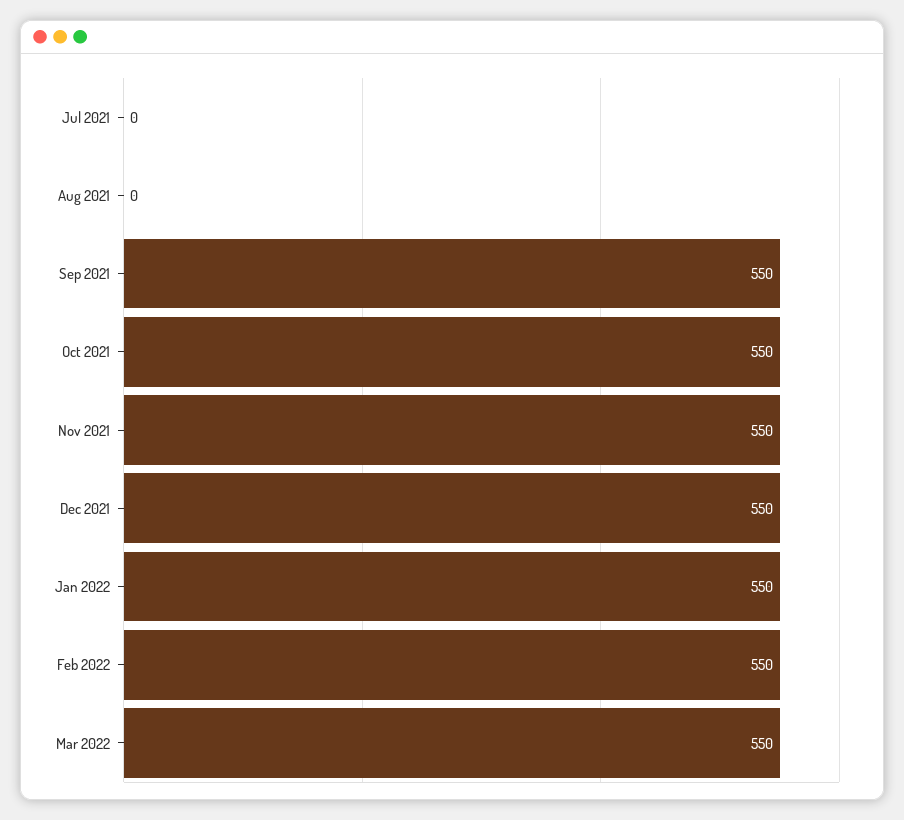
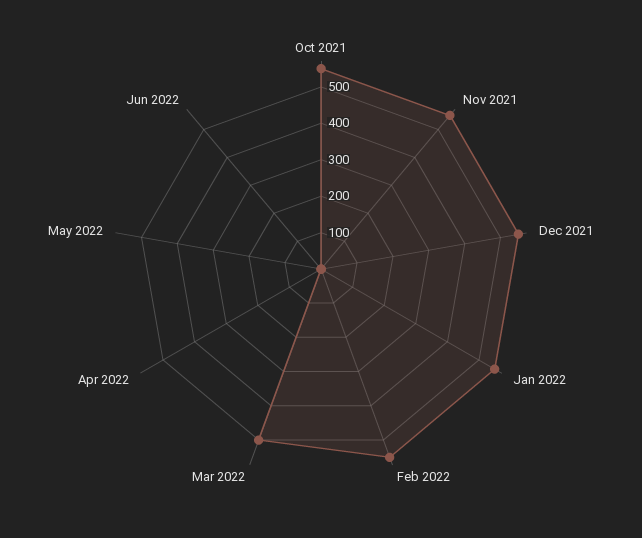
Jul 2021: 0 -> none
Aug 2021: 0 -> none
Sep 2021: 550 -> none
Mar 2022: 550 -> 500
Apr 2022: none -> 0
May 2022: none -> 0
Jun 2022: none -> 0

